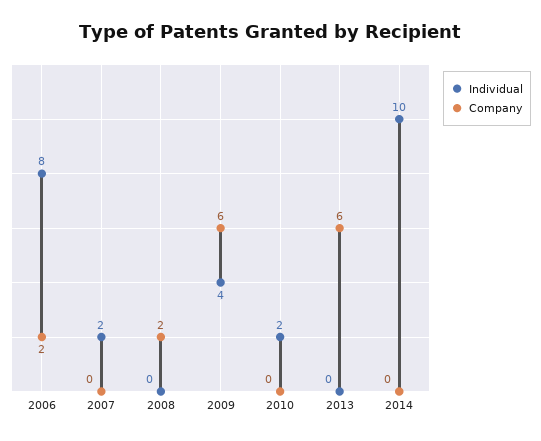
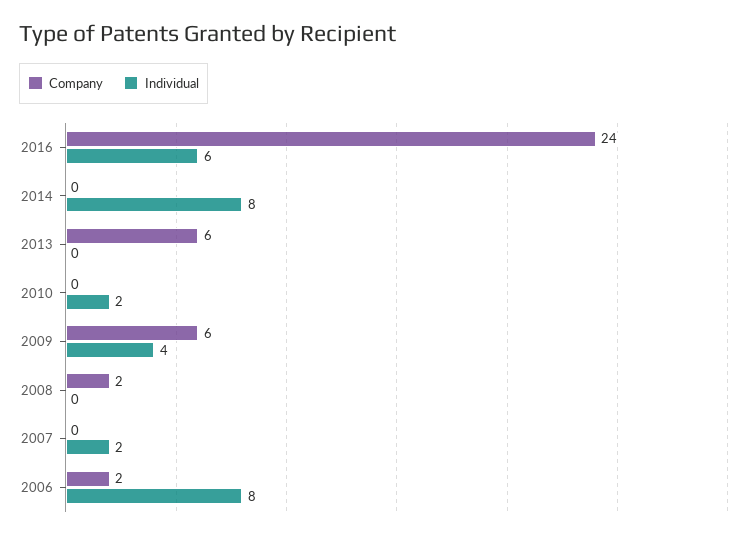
Individual, 2014: 10 -> 8
Company, 2016: none -> 24
Individual, 2016: none -> 6

